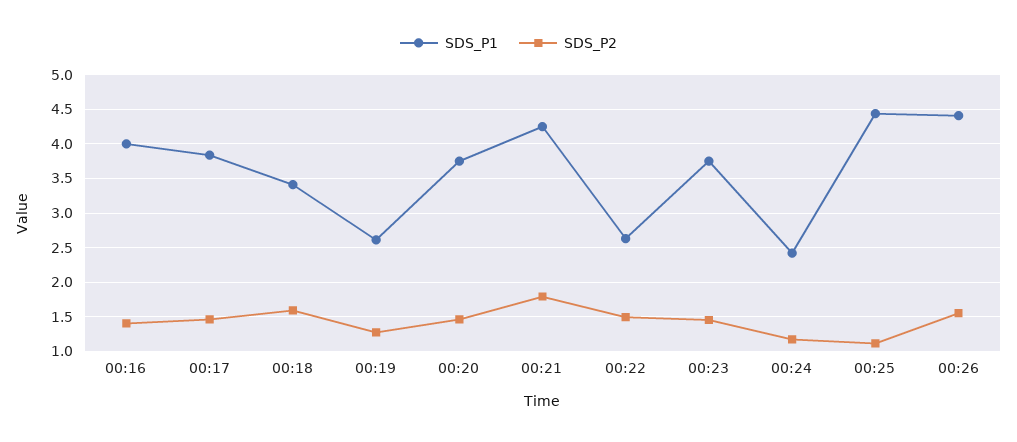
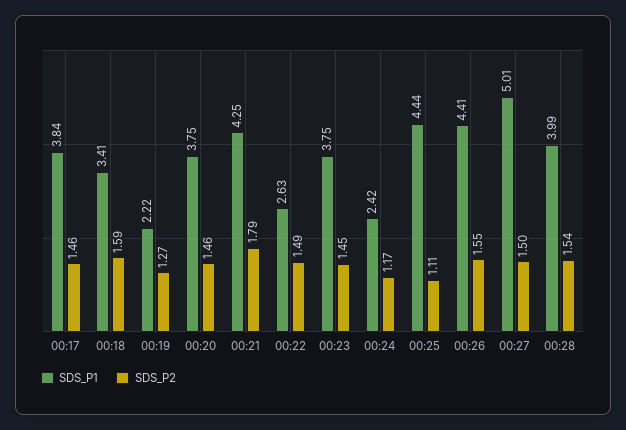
SDS_P1, 00:16: 4 -> none
SDS_P2, 00:16: 1.4 -> none
SDS_P1, 00:19: 2.6 -> 2.22
SDS_P1, 00:27: none -> 5.01
SDS_P2, 00:27: none -> 1.5
SDS_P1, 00:28: none -> 3.99
SDS_P2, 00:28: none -> 1.54

